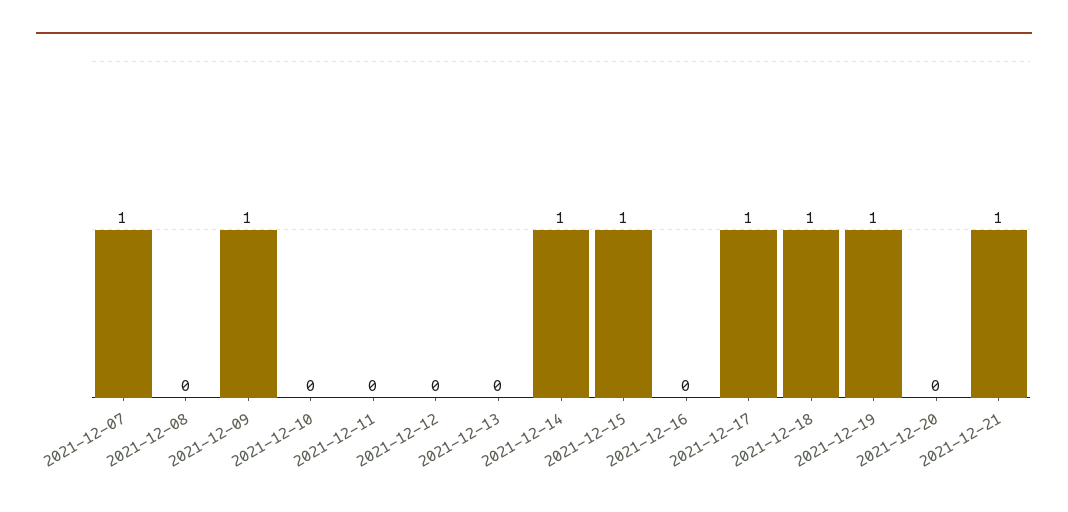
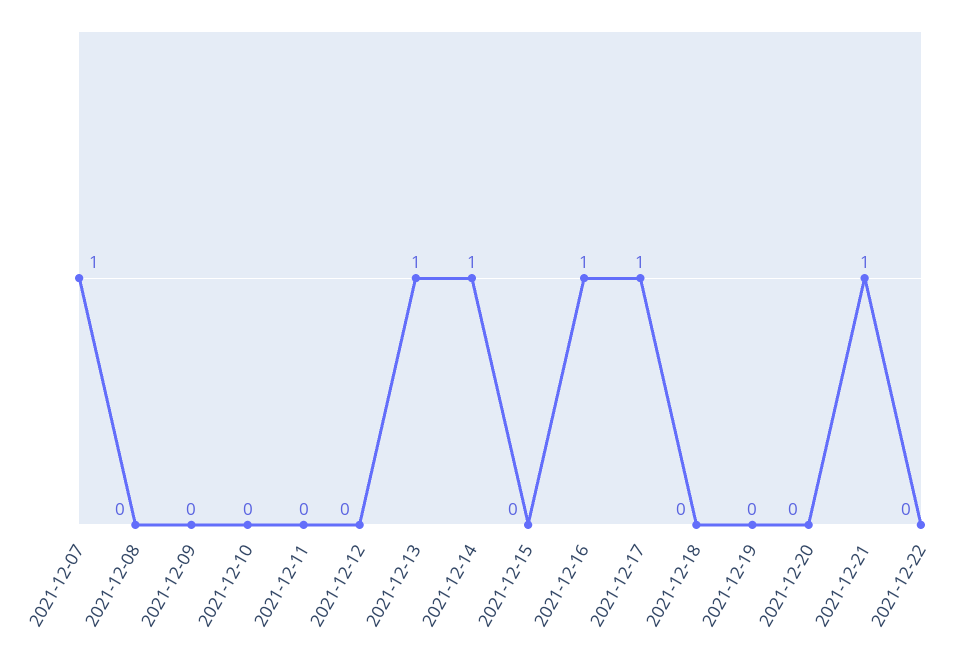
2021-12-09: 1 -> 0
2021-12-13: 0 -> 1
2021-12-15: 1 -> 0
2021-12-16: 0 -> 1
2021-12-18: 1 -> 0
2021-12-19: 1 -> 0
2021-12-22: none -> 0

